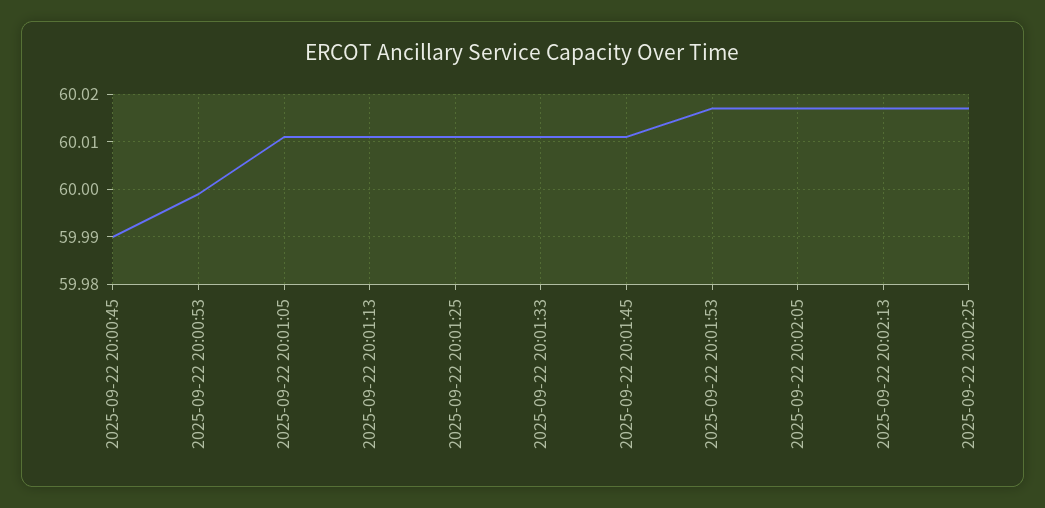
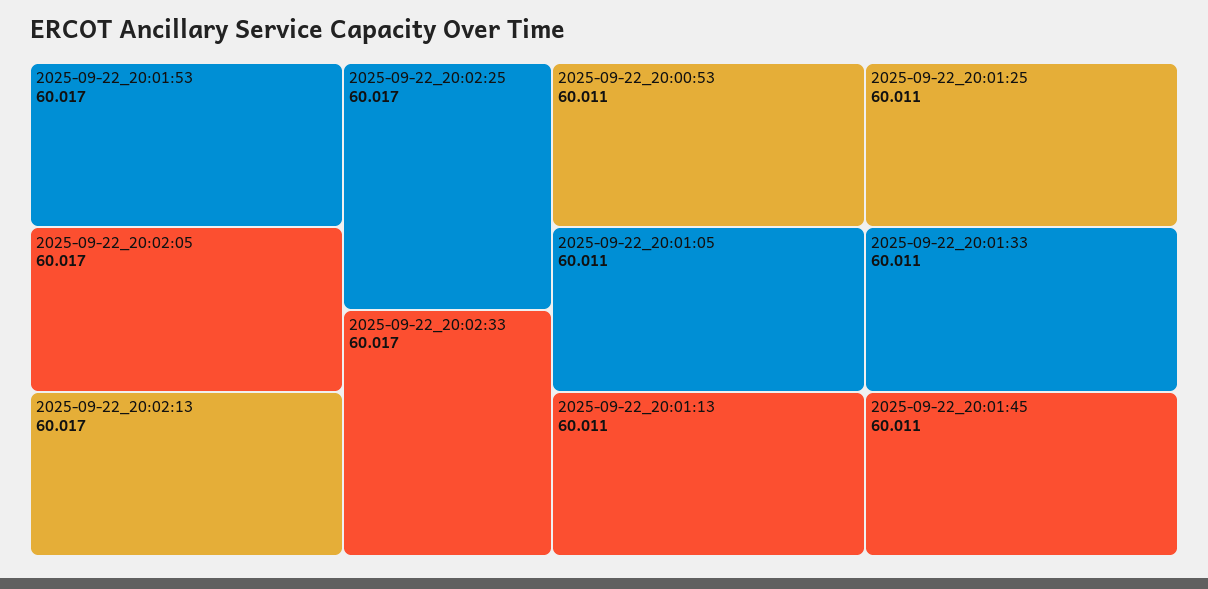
2025-09-22 20:00:45: 59.99 -> none
2025-09-22 20:00:53: 60 -> 60.011
2025-09-22_20:02:33: none -> 60.017

